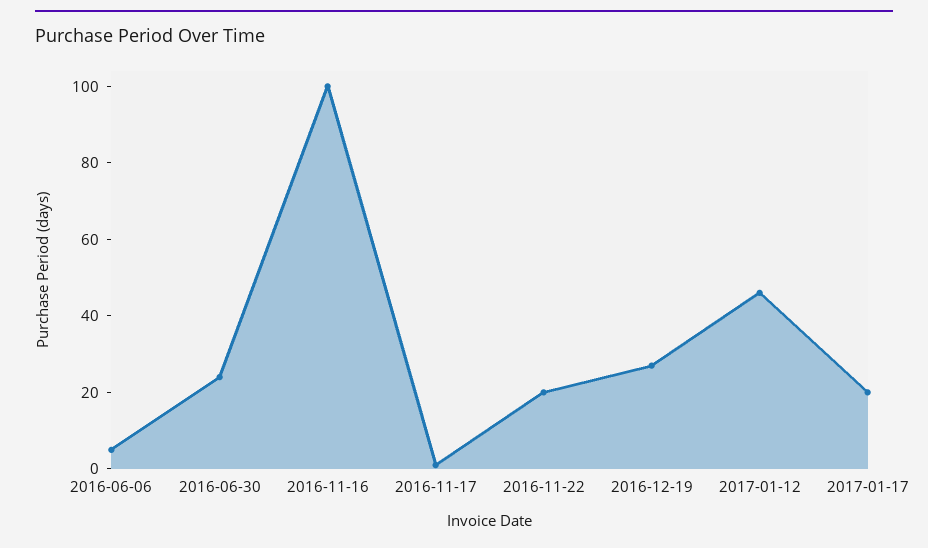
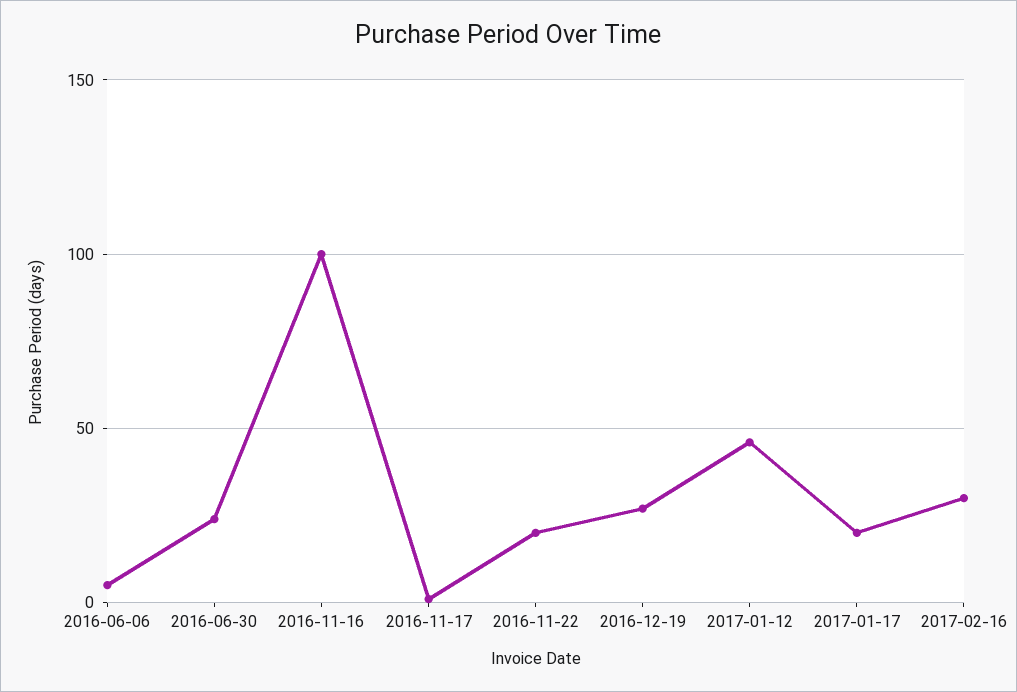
2017-02-16: none -> 30

